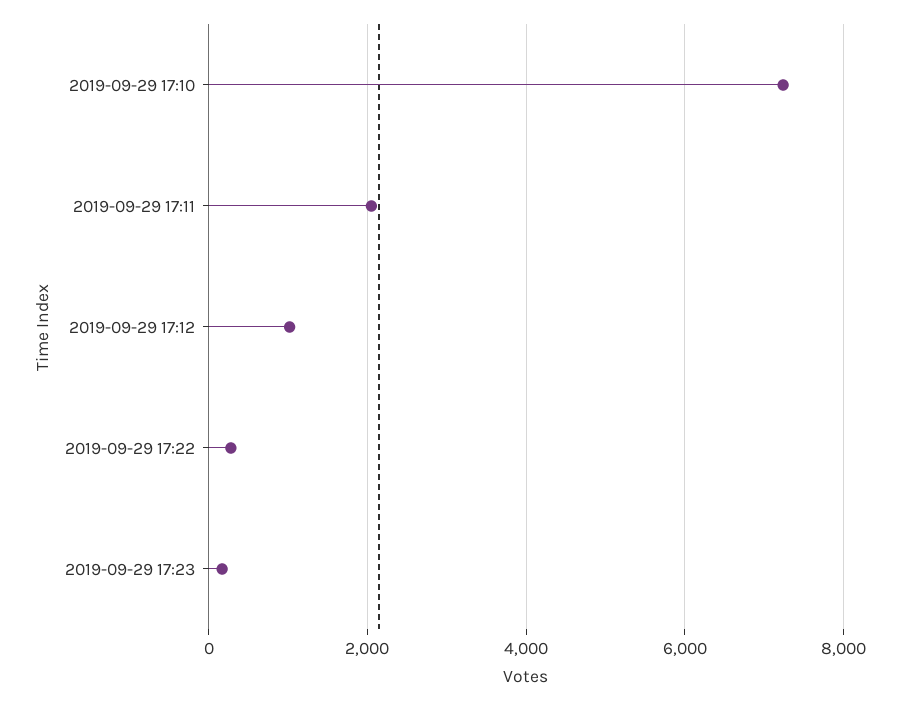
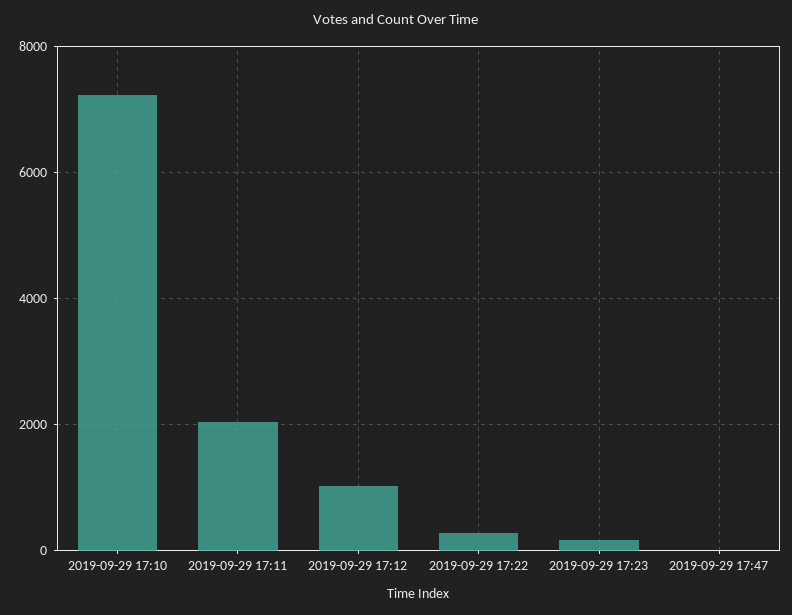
2019-09-29 17:47: none -> 0

